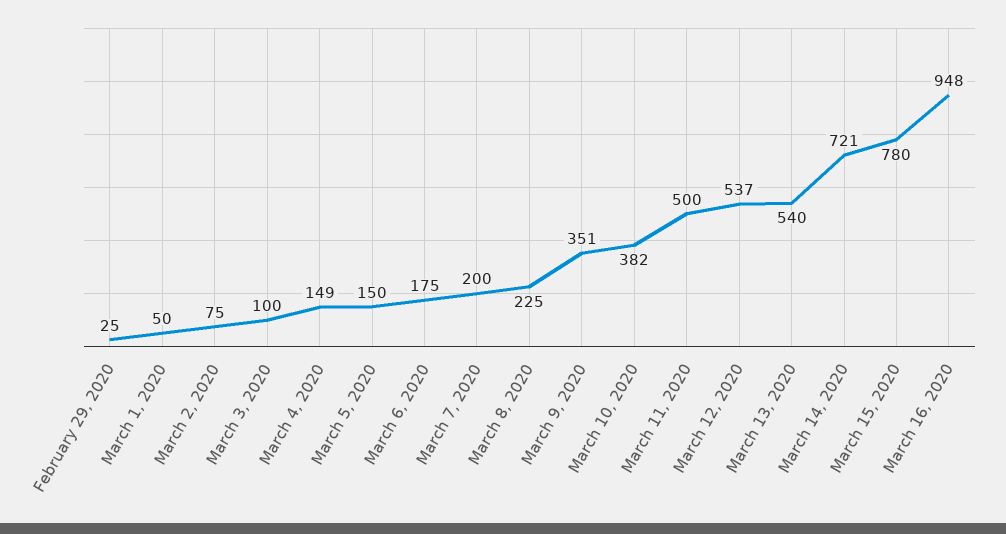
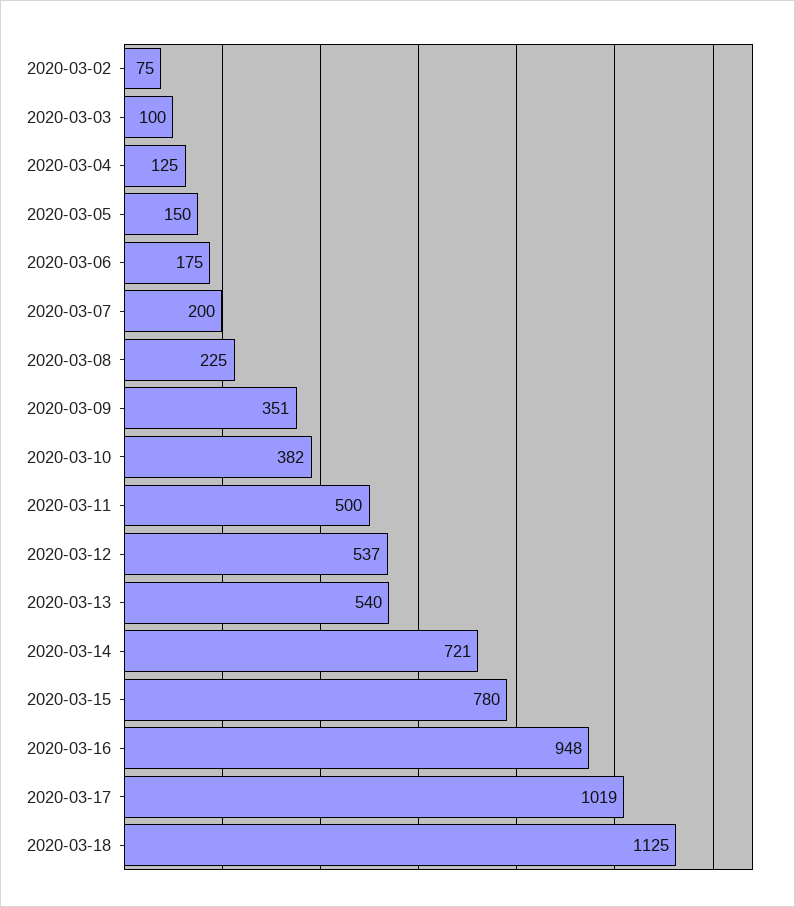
February 29, 2020: 25 -> none
March 1, 2020: 50 -> none
March 4, 2020: 149 -> 125
2020-03-17: none -> 1019
2020-03-18: none -> 1125

